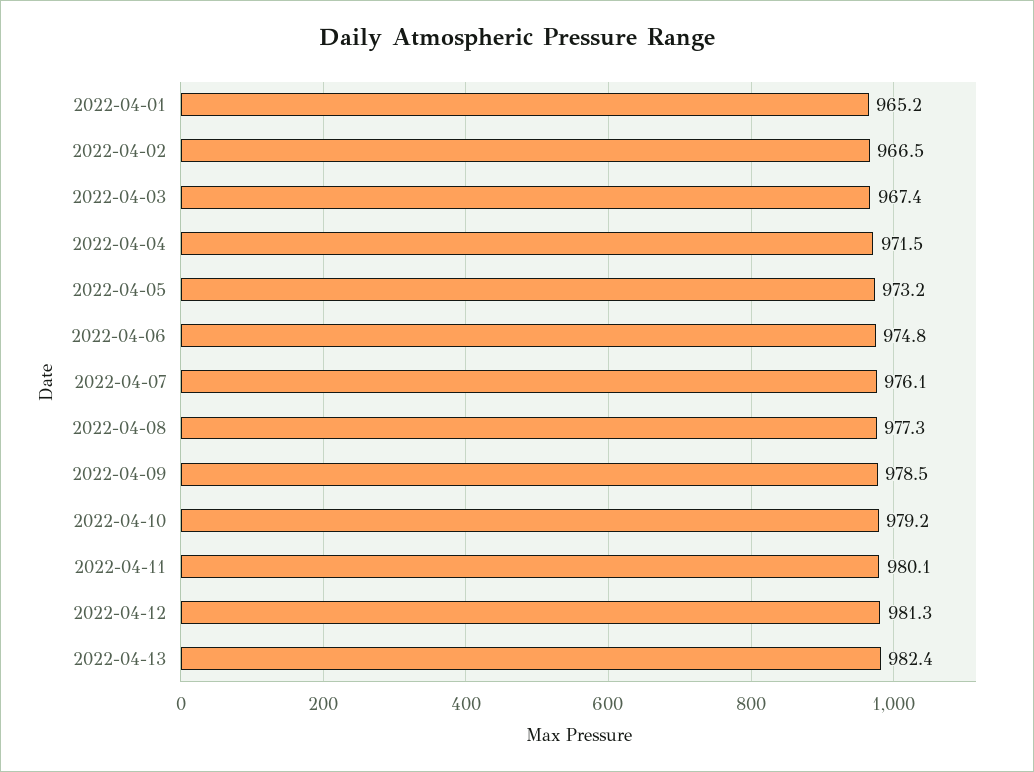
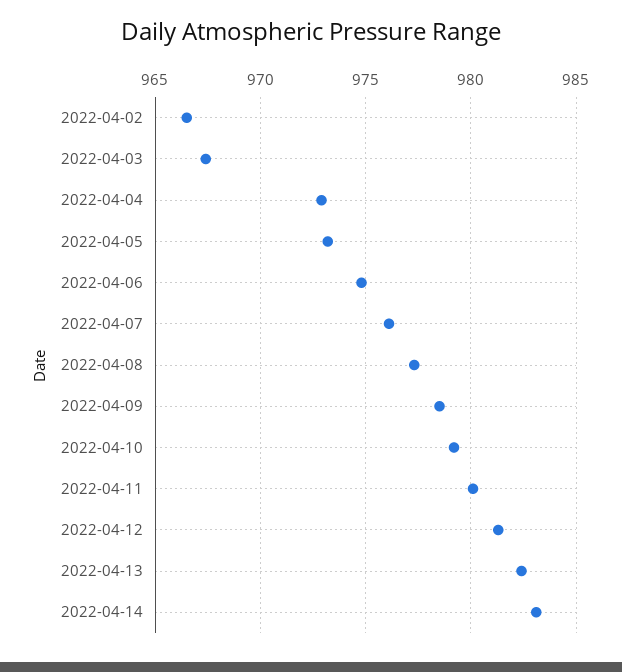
2022-04-01: 965.2 -> none
2022-04-04: 971.5 -> 973
2022-04-14: none -> 983

